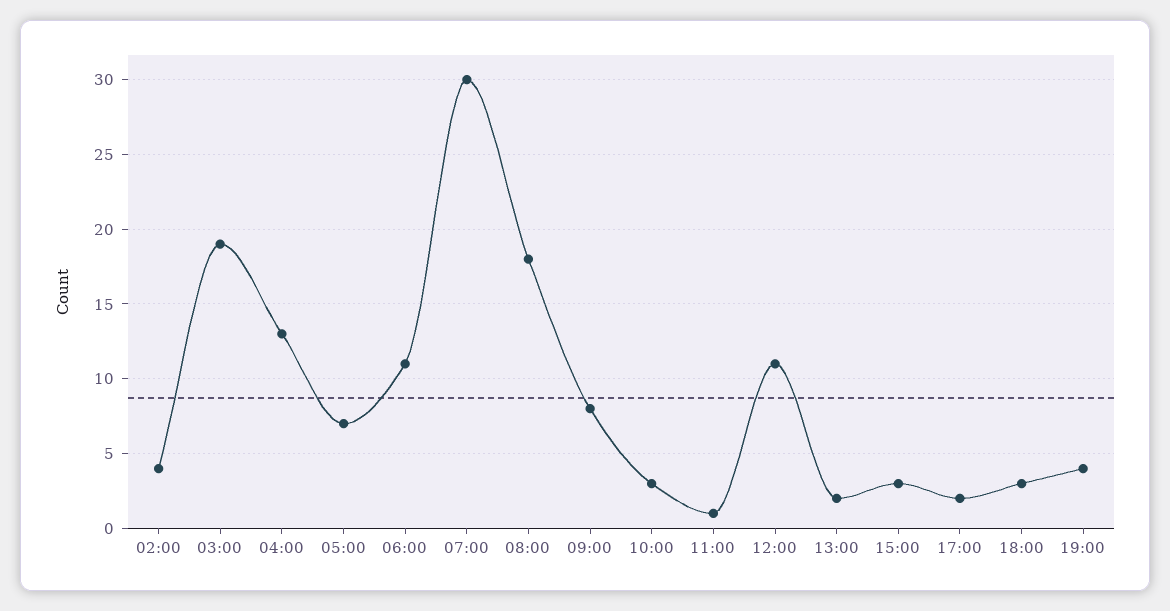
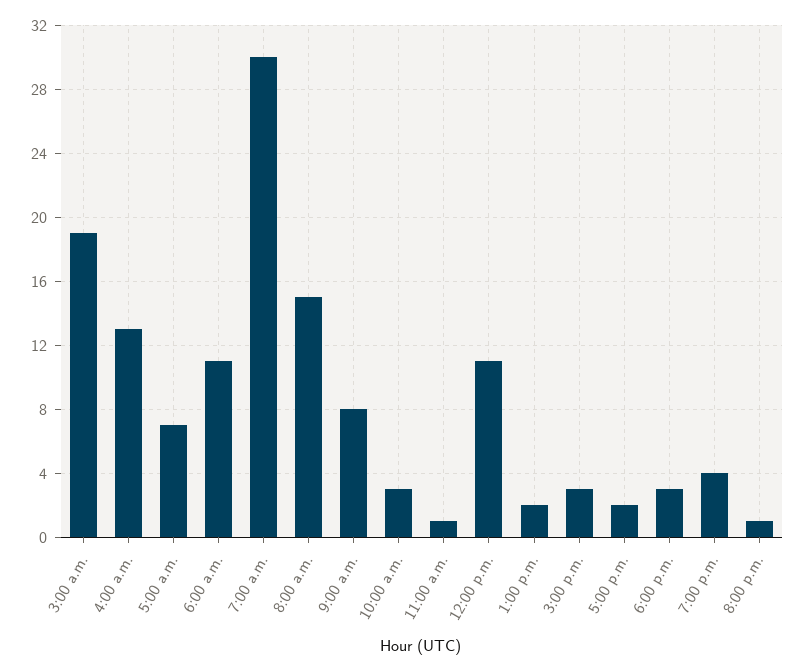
02:00: 4 -> none
08:00: 18 -> 15
8:00 p.m.: none -> 1

